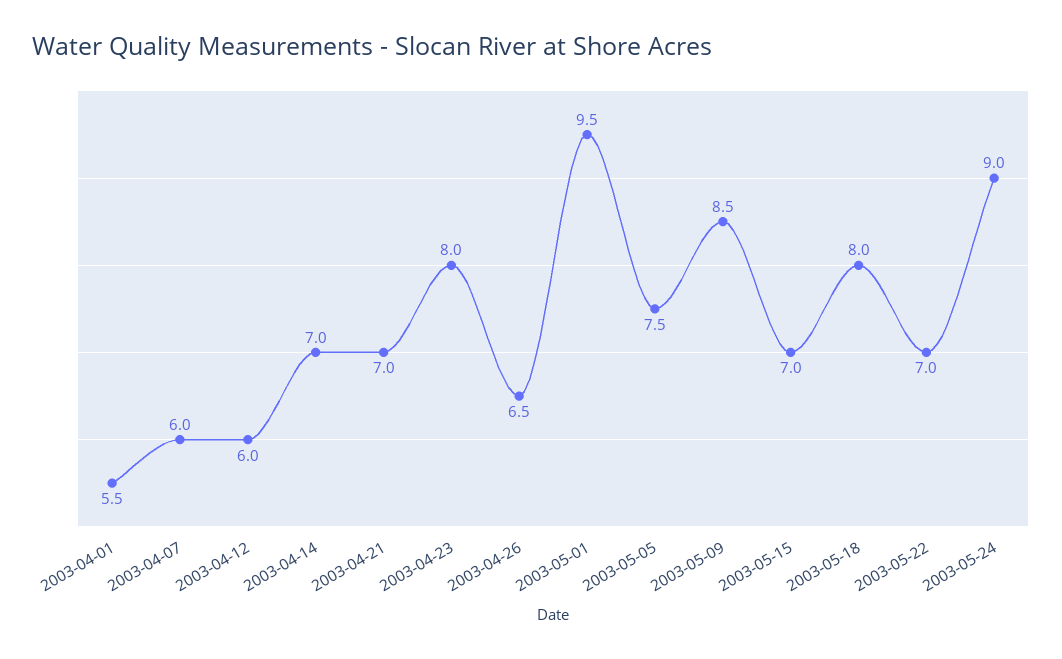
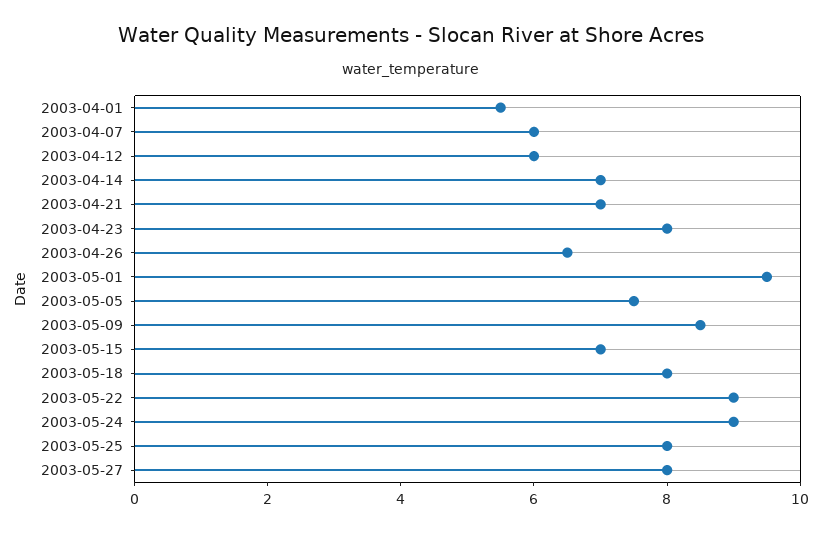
2003-05-22: 7 -> 9
2003-05-25: none -> 8
2003-05-27: none -> 8

